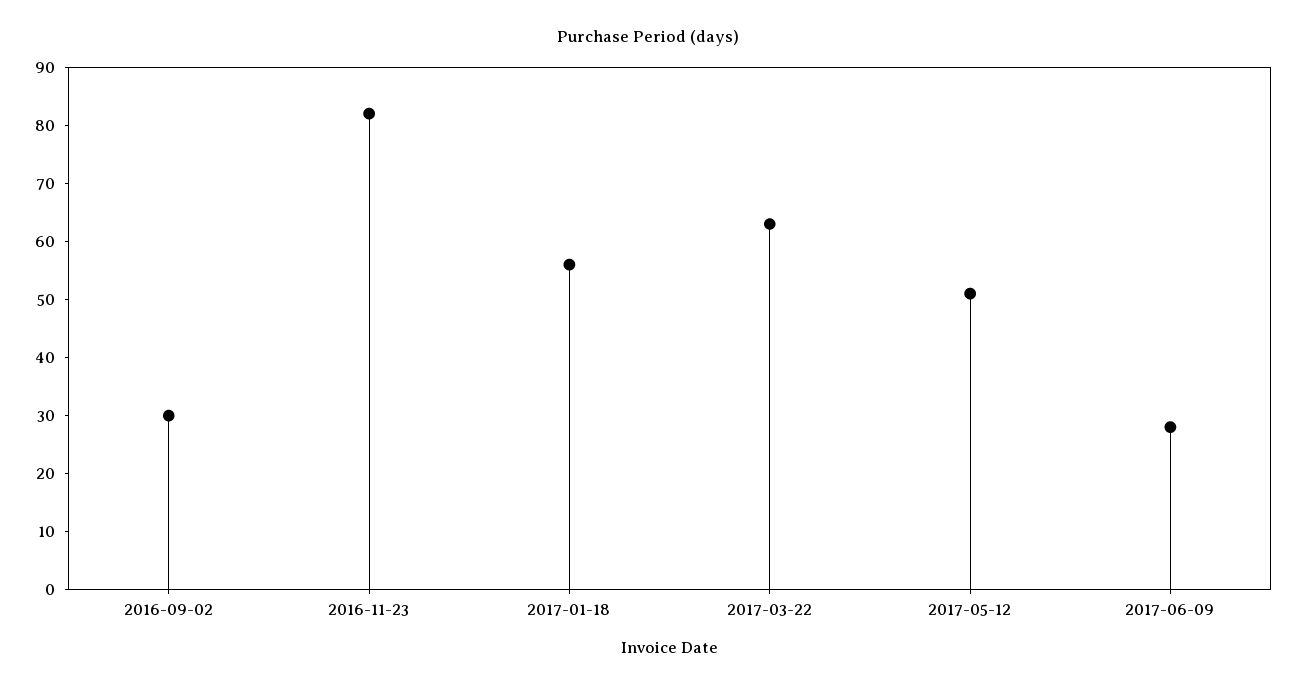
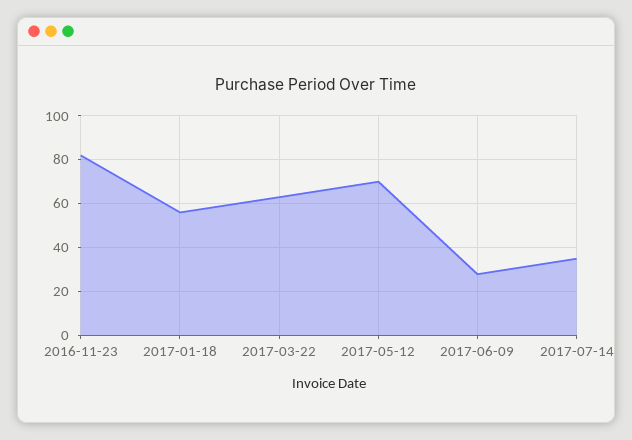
2016-09-02: 30 -> none
2017-05-12: 50 -> 70
2017-07-14: none -> 35

